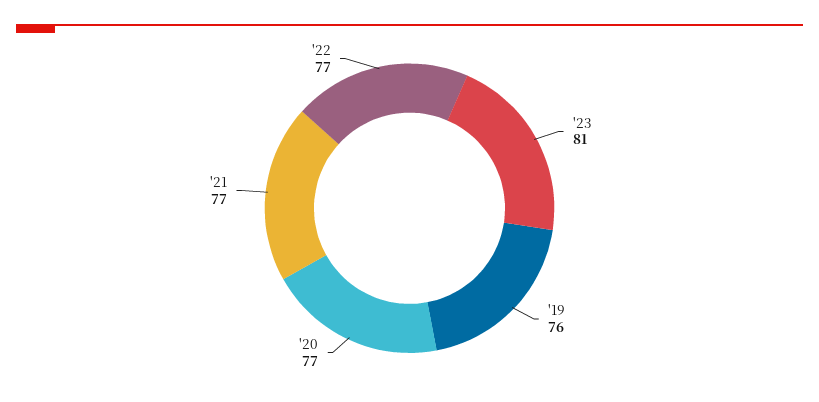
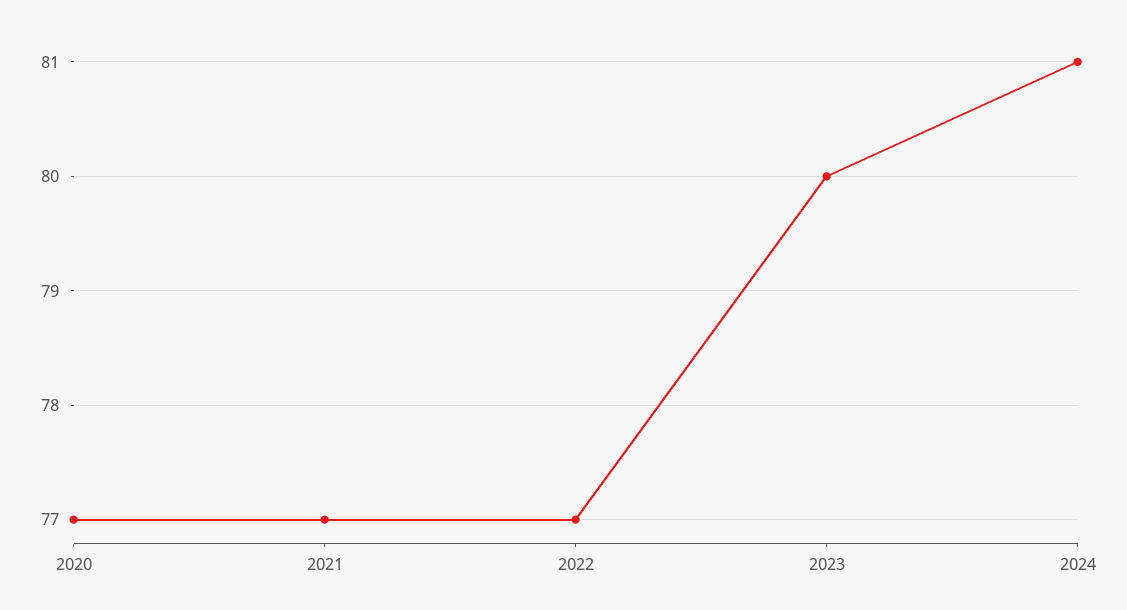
'23: 81 -> 80
'19: 76 -> none
2024: none -> 81

